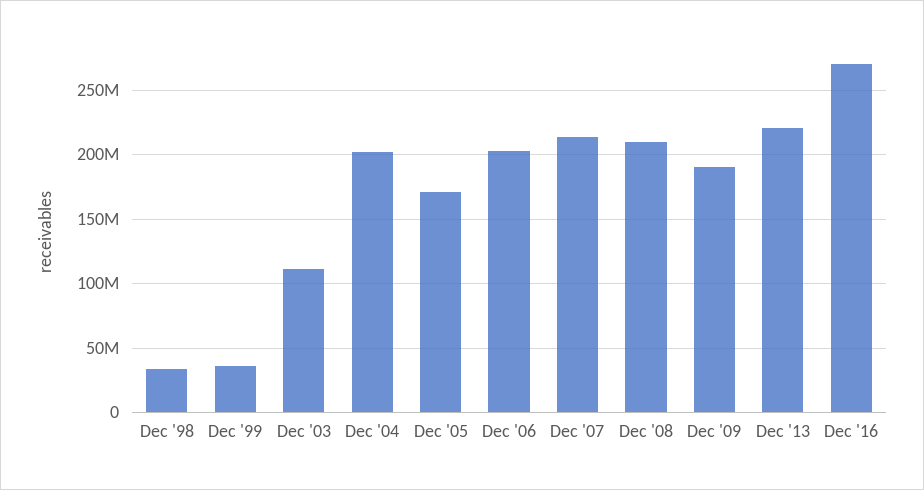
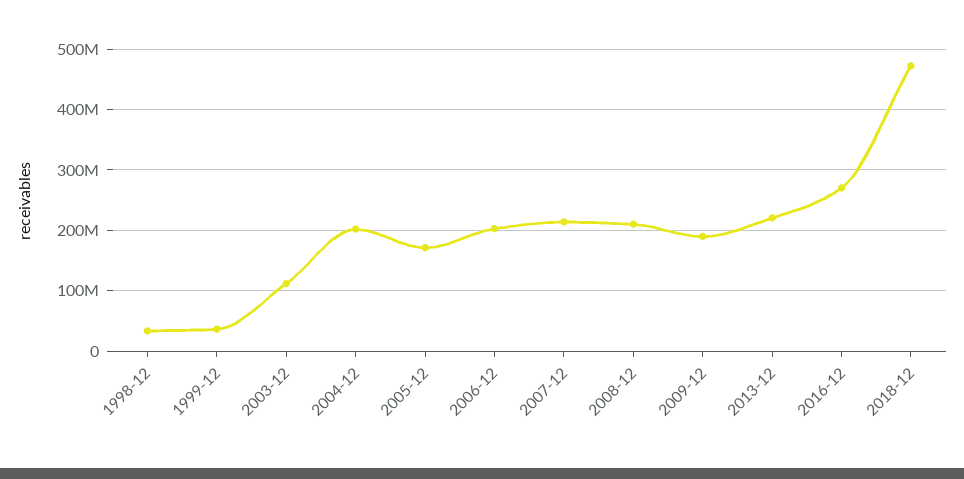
2018-12: none -> 470000000

